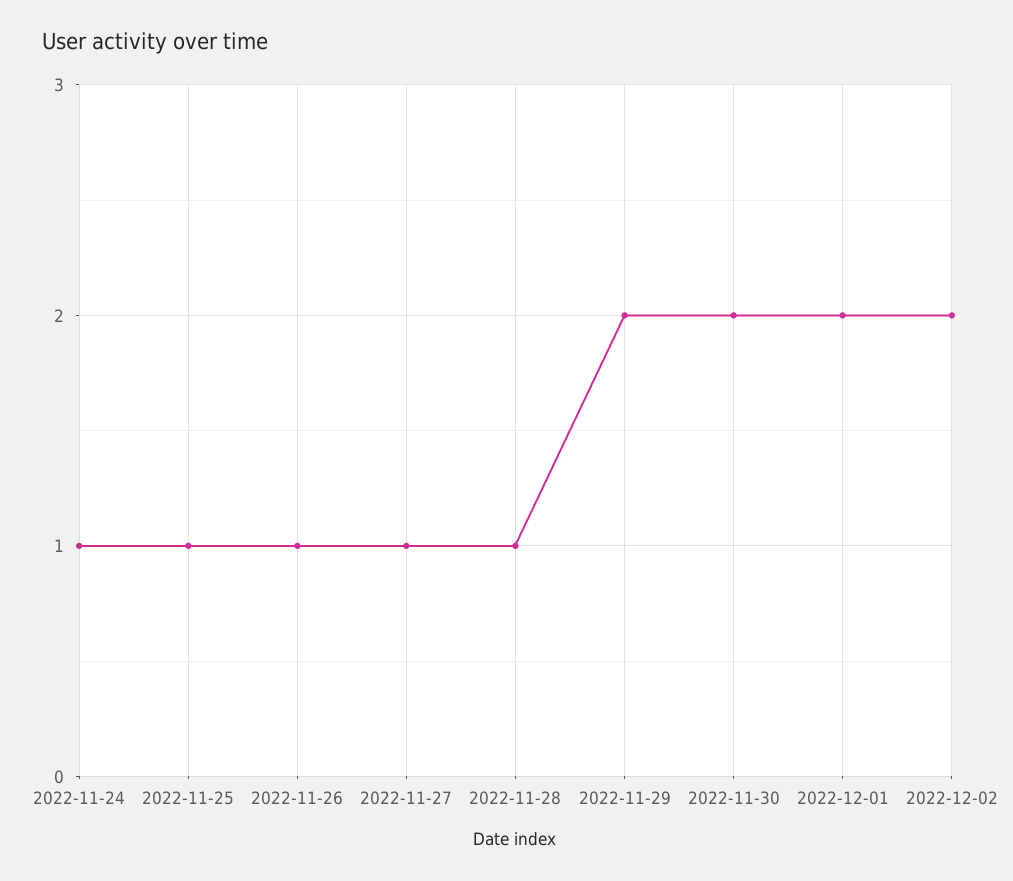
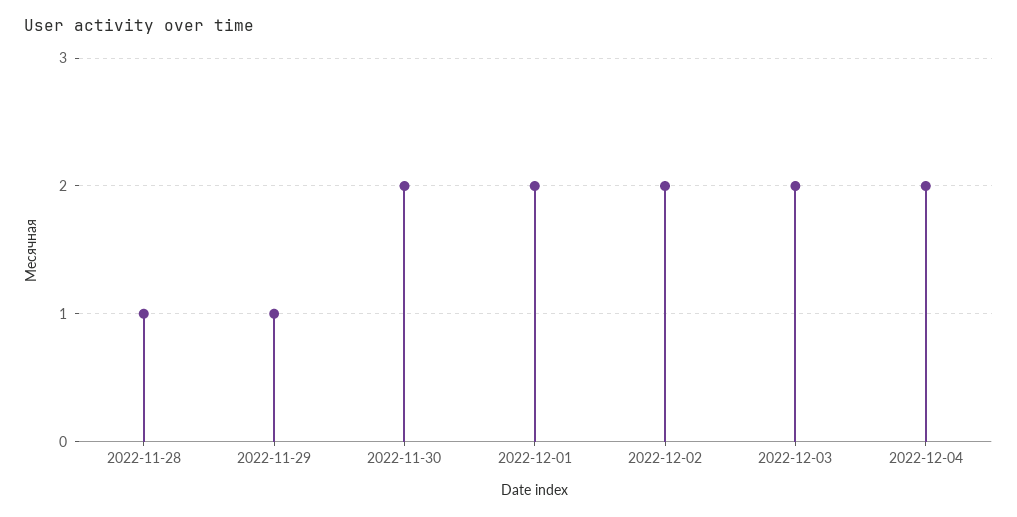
2022-11-24: 1 -> none
2022-11-25: 1 -> none
2022-11-26: 1 -> none
2022-11-27: 1 -> none
2022-11-29: 2 -> 1
2022-12-03: none -> 2
2022-12-04: none -> 2

